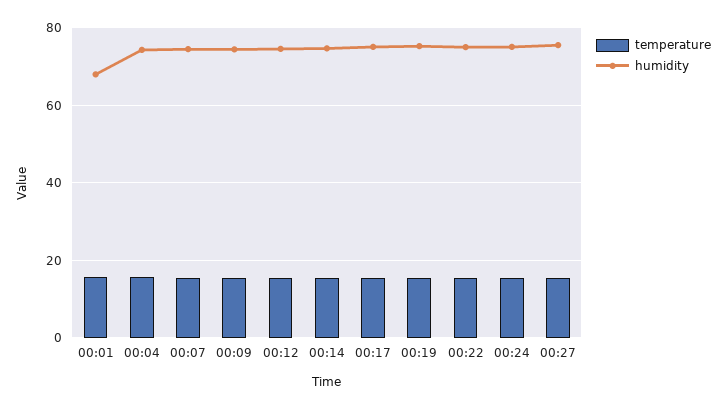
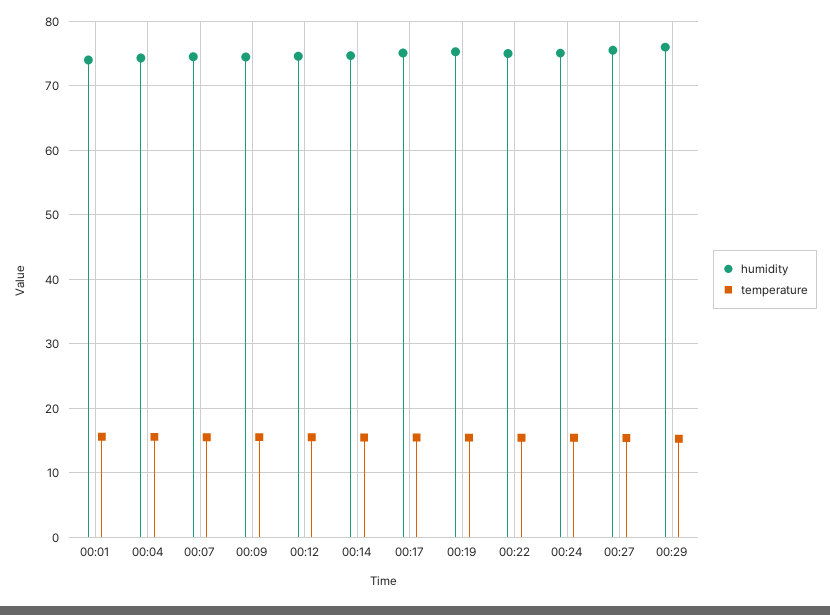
humidity, 00:01: 68 -> 74
humidity, 00:29: none -> 76
temperature, 00:29: none -> 15

